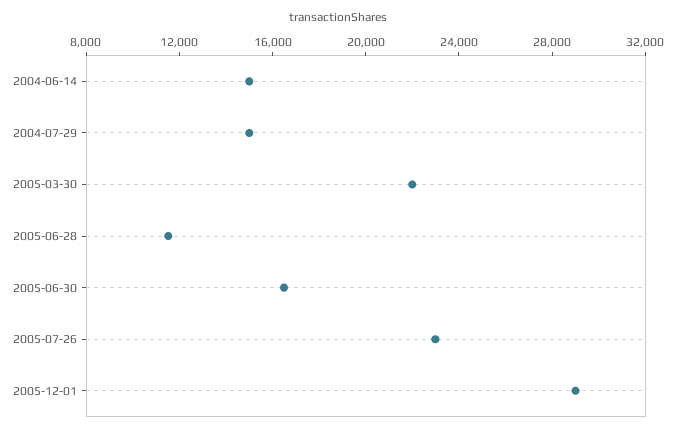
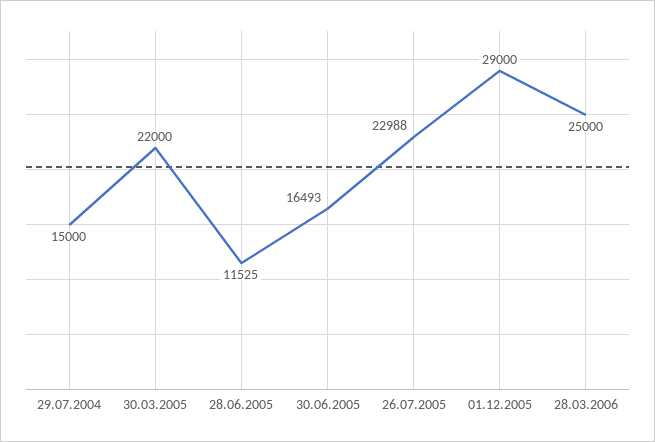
2004-06-14: 15000 -> none
28.03.2006: none -> 25000

